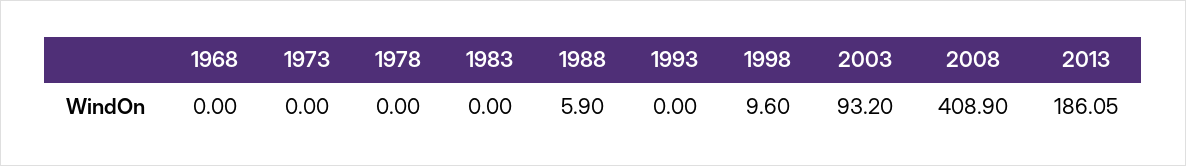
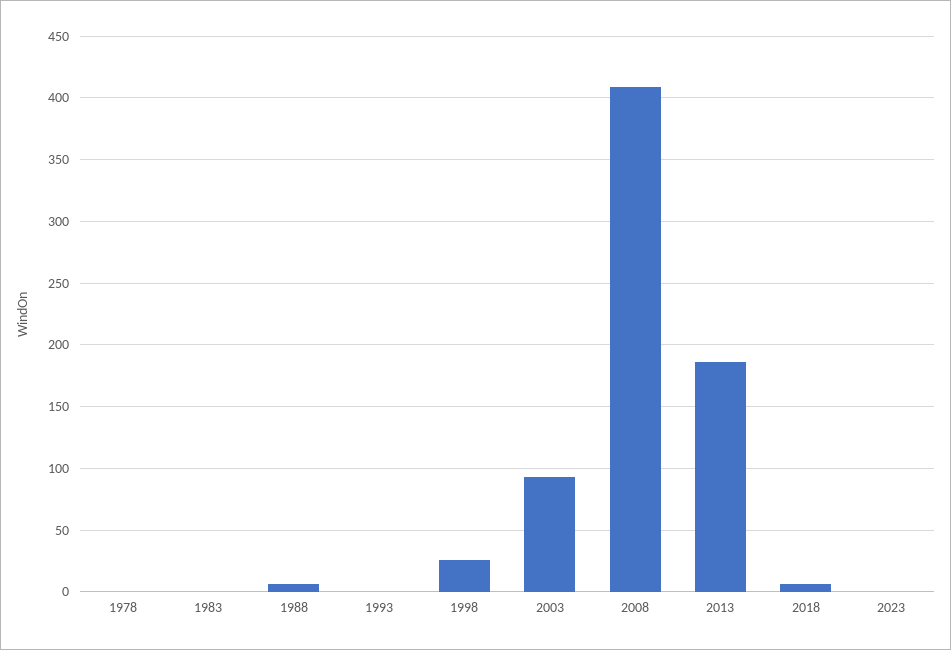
1968: 0 -> none
1973: 0 -> none
1998: 9.6 -> 25
2018: none -> 5
2023: none -> 0

